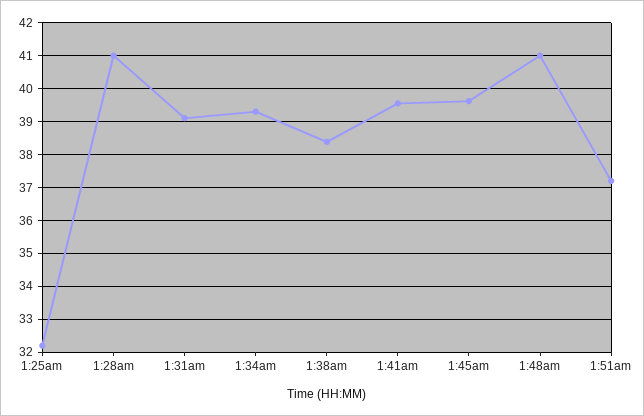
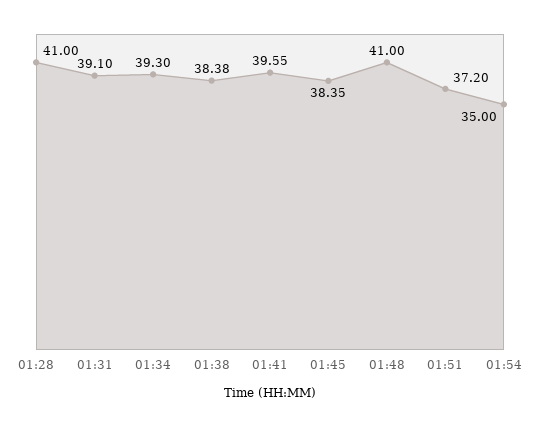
1:25am: 32.2 -> none
1:45am: 39.6 -> 38.35
01:54: none -> 35

